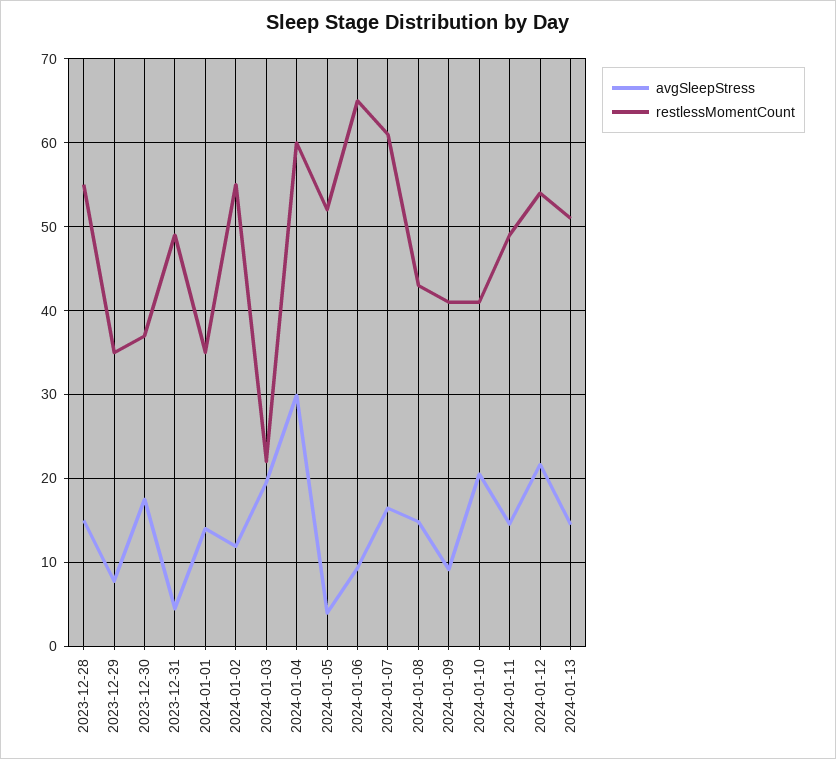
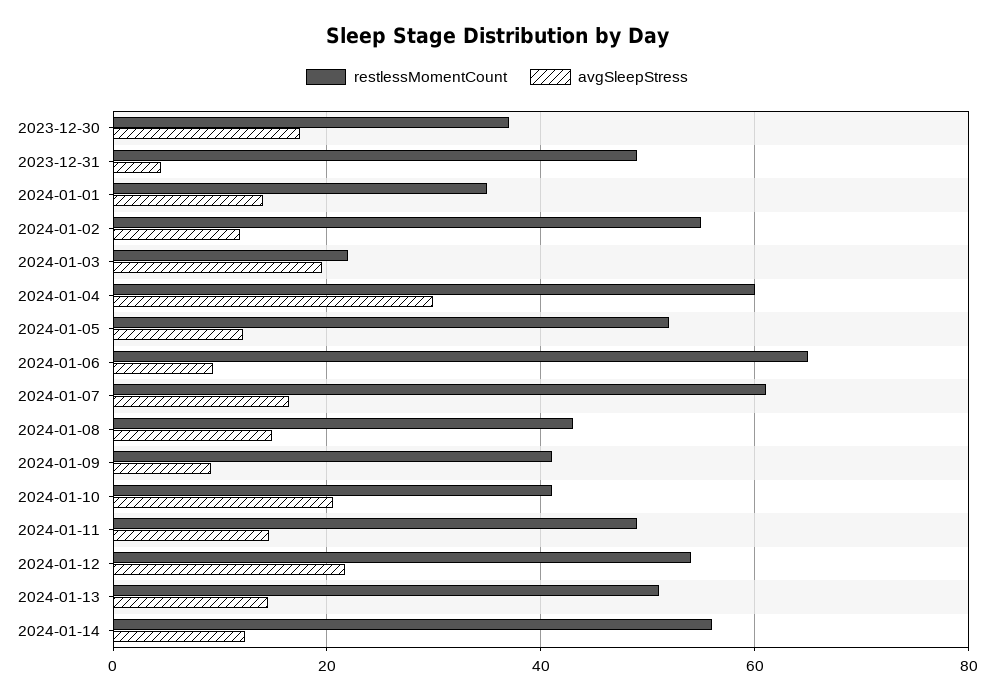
avgSleepStress, 2023-12-28: 15 -> none
restlessMomentCount, 2023-12-28: 55 -> none
avgSleepStress, 2023-12-29: 8 -> none
restlessMomentCount, 2023-12-29: 35 -> none
avgSleepStress, 2024-01-05: 4 -> 12
restlessMomentCount, 2024-01-14: none -> 56
avgSleepStress, 2024-01-14: none -> 12

